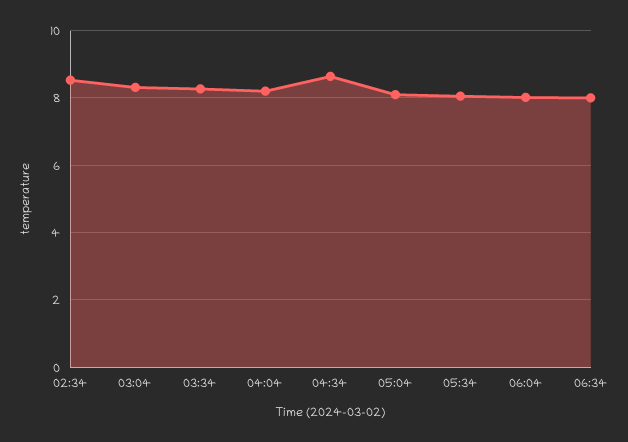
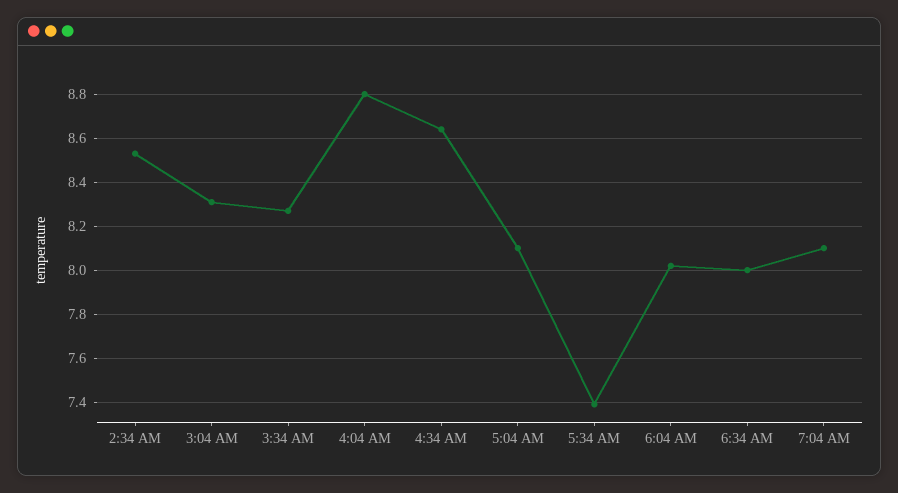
04:04: 8.2 -> 8.8
05:34: 8 -> 7.4
7:04 AM: none -> 8.1

